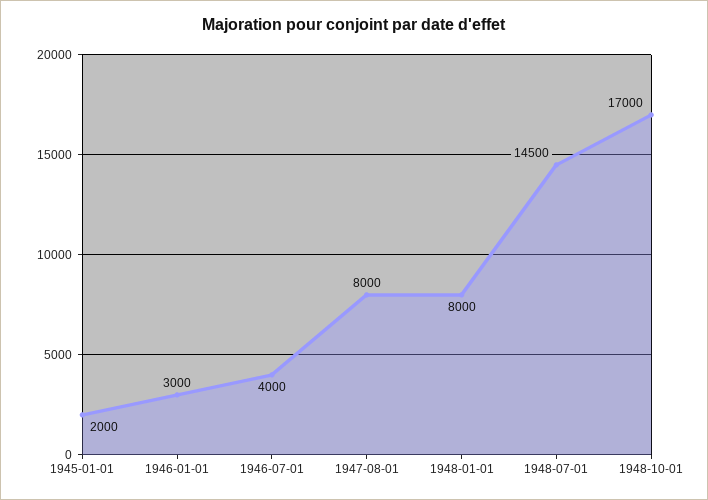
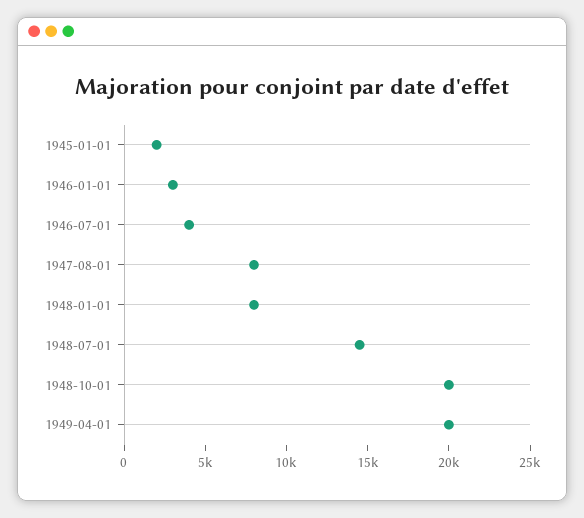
1948-10-01: 17000 -> 20000
1949-04-01: none -> 20000

